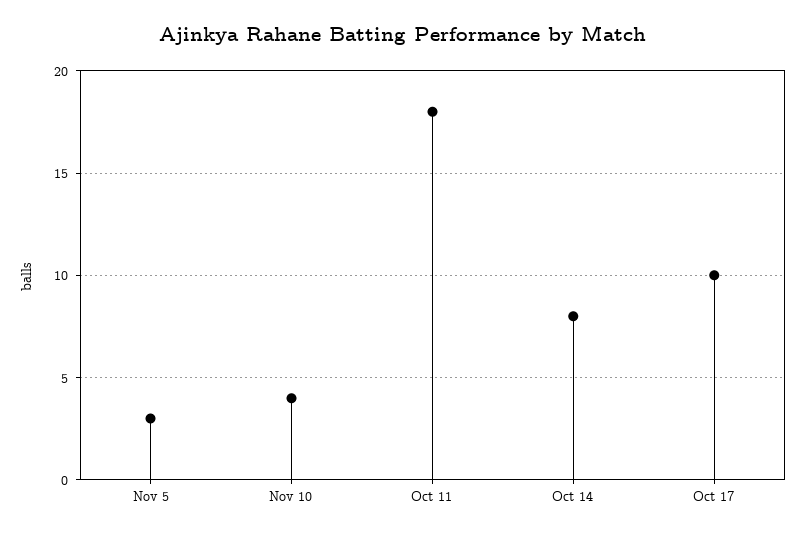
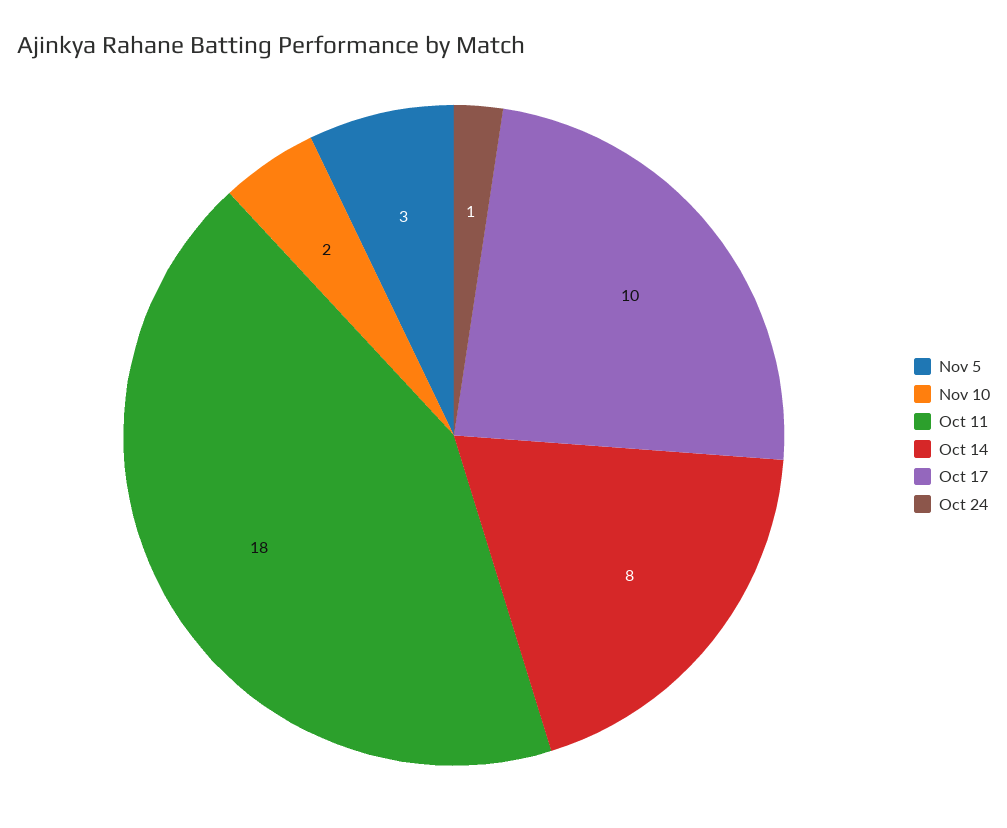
Nov 10: 4 -> 2
Oct 24: none -> 1

